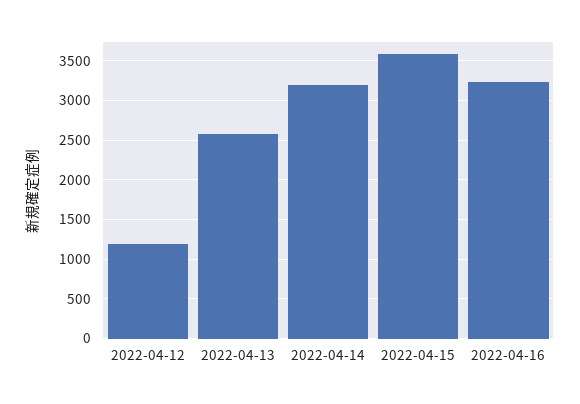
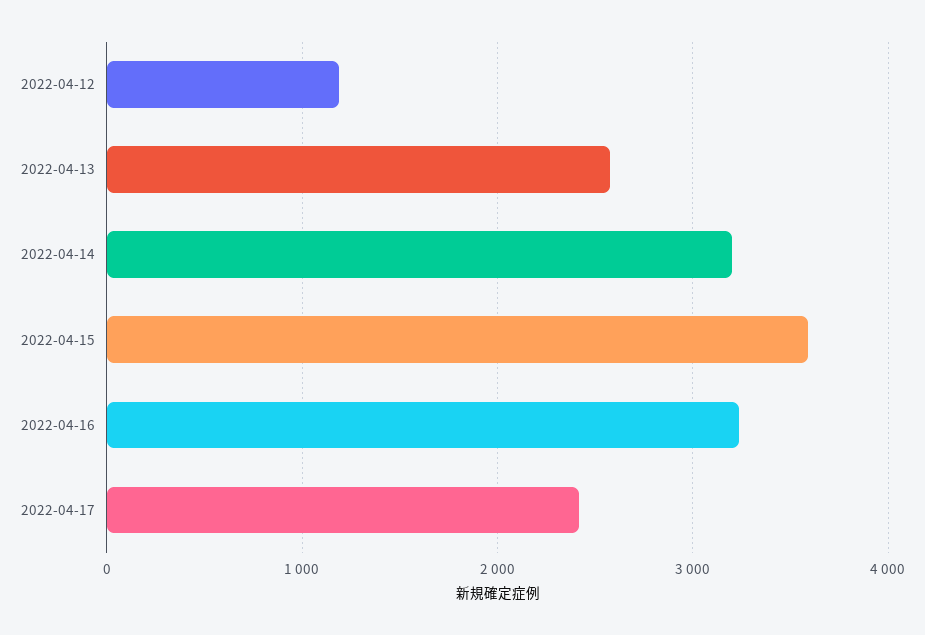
2022-04-17: none -> 2400

